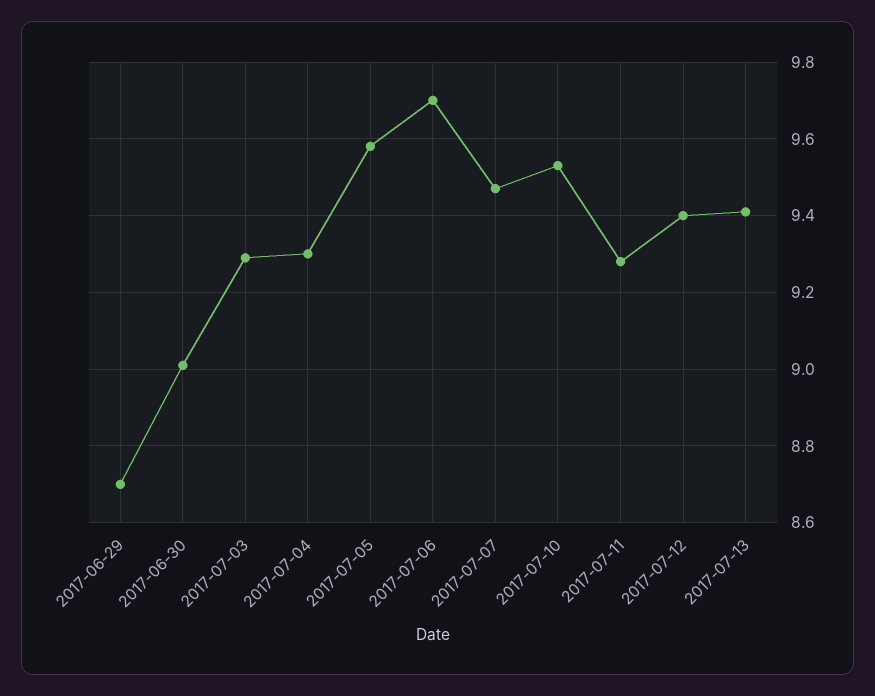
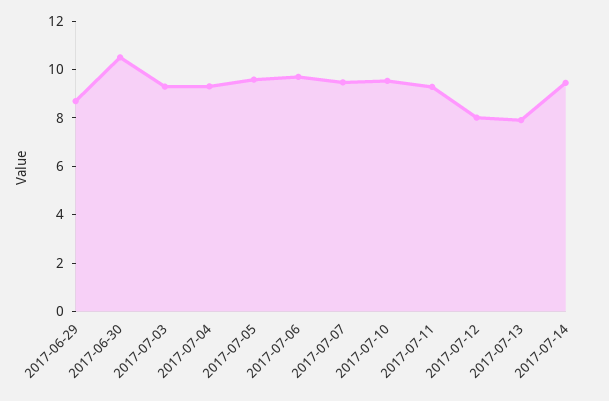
2017-06-30: 9 -> 10.5
2017-07-12: 9.4 -> 8
2017-07-13: 9.4 -> 8
2017-07-14: none -> 9.5

